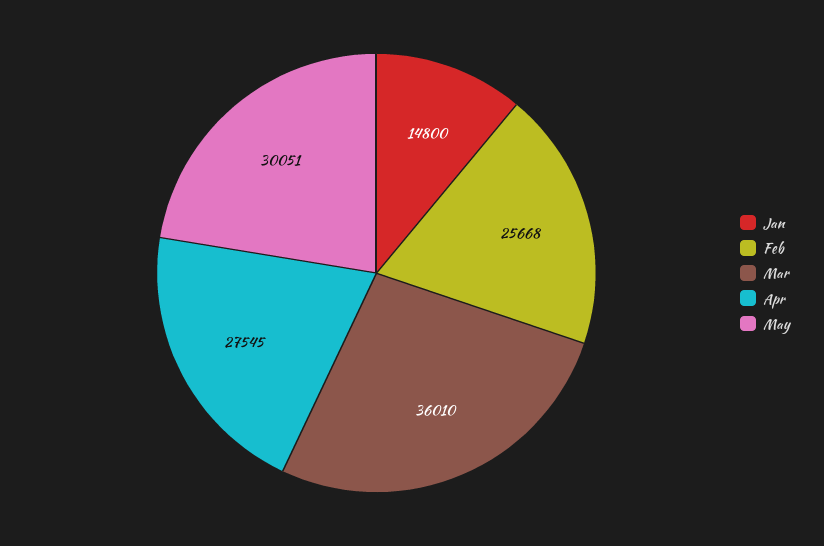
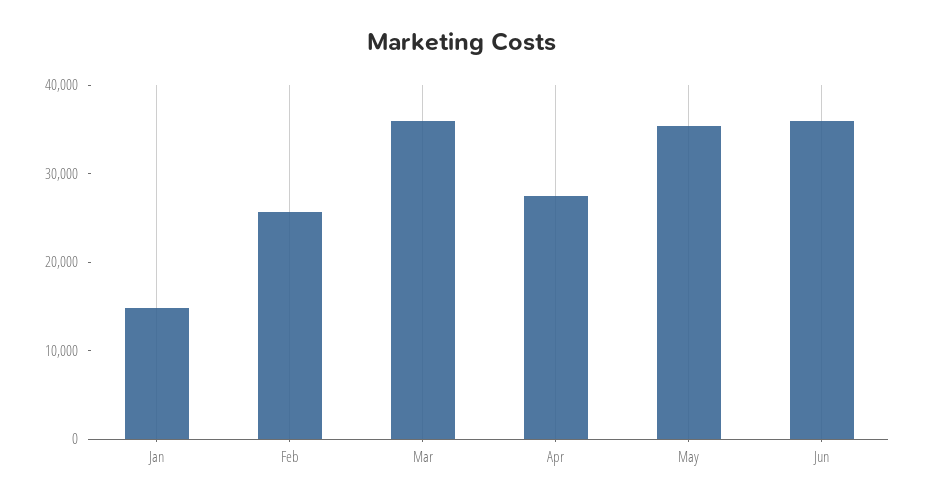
May: 30051 -> 36000
Jun: none -> 36000

